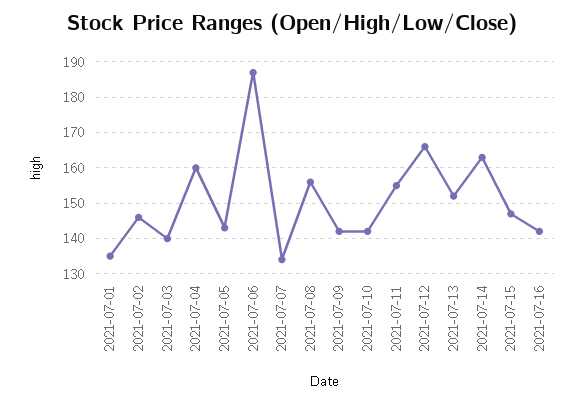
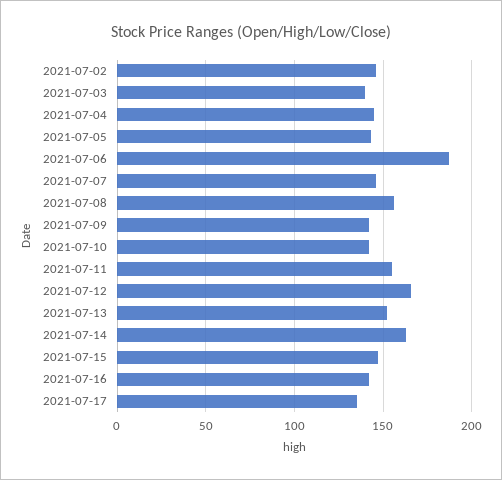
2021-07-01: 135 -> none
2021-07-04: 160 -> 145
2021-07-07: 135 -> 145
2021-07-17: none -> 135

